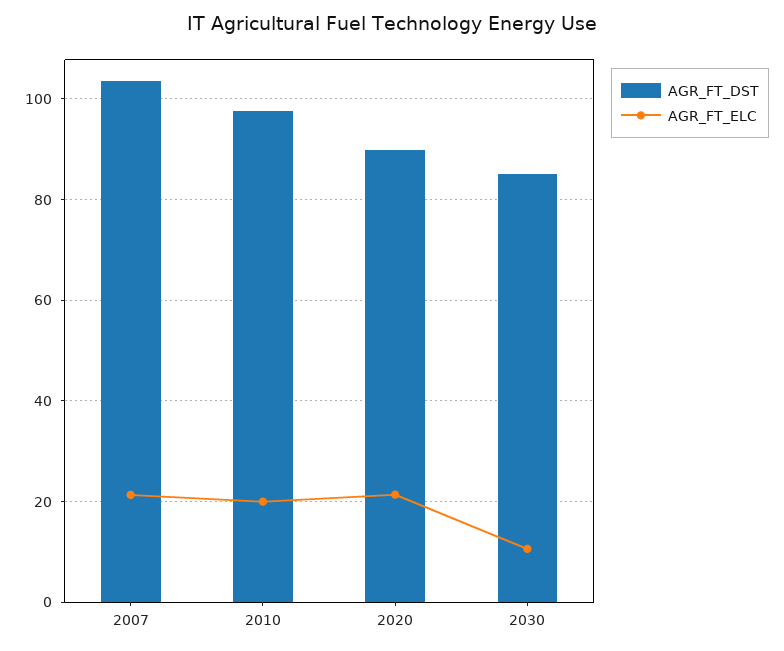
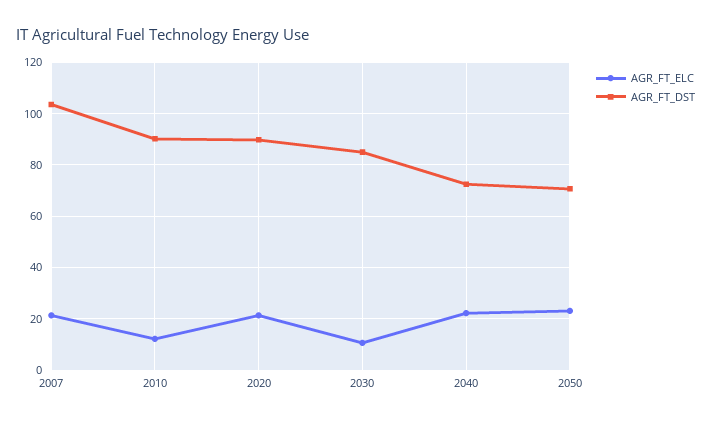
AGR_FT_DST, 2010: 98 -> 90
AGR_FT_ELC, 2010: 20 -> 12.5
AGR_FT_ELC, 2040: none -> 22.5
AGR_FT_DST, 2040: none -> 72.5
AGR_FT_ELC, 2050: none -> 22.5
AGR_FT_DST, 2050: none -> 70

